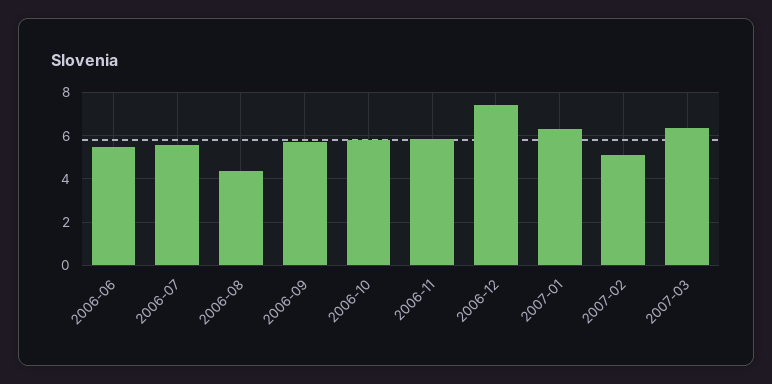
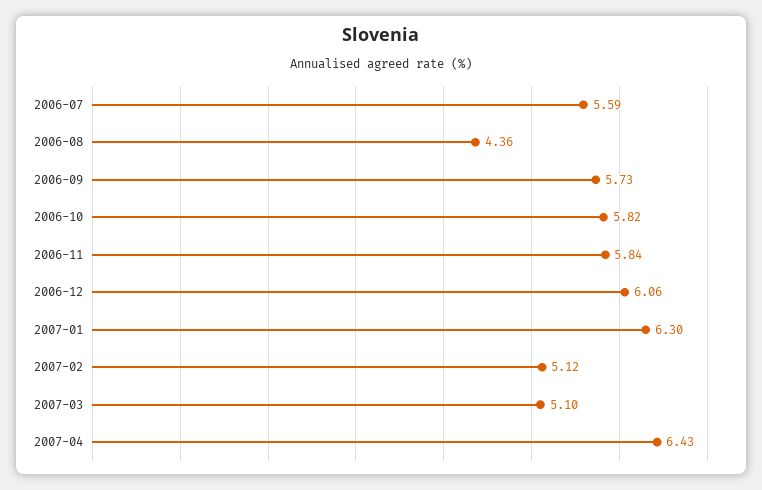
2006-06: 5.5 -> none
2006-12: 7.5 -> 6.06
2007-03: 6.5 -> 5.1
2007-04: none -> 6.43

